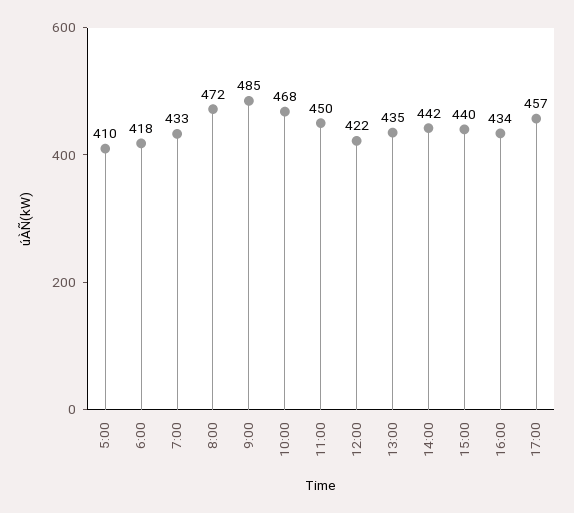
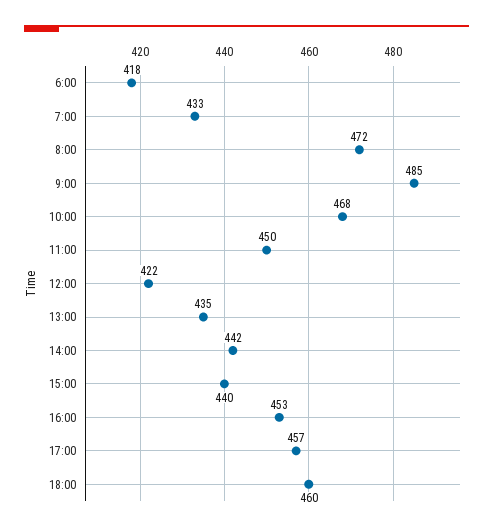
5:00: 410 -> none
16:00: 434 -> 453
18:00: none -> 460

